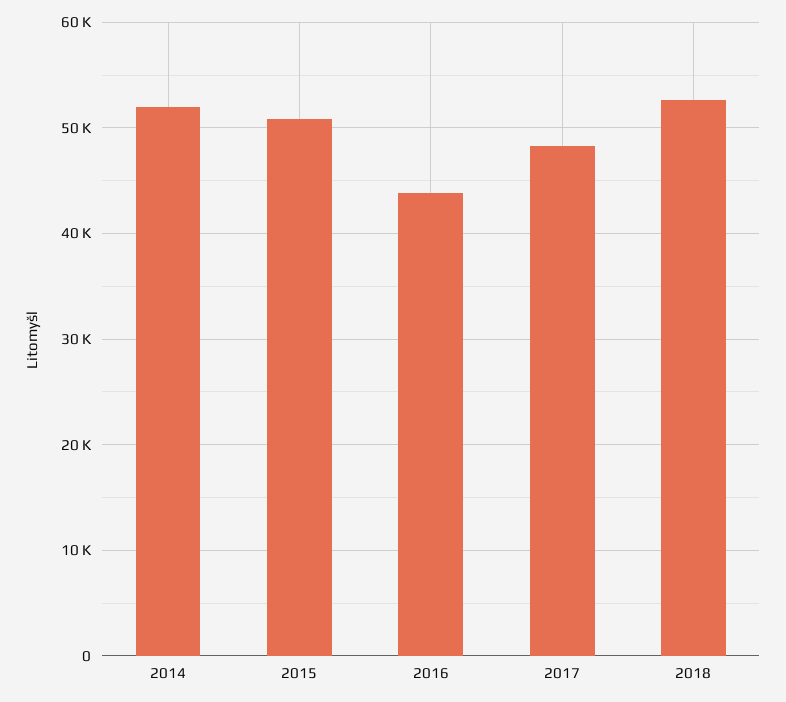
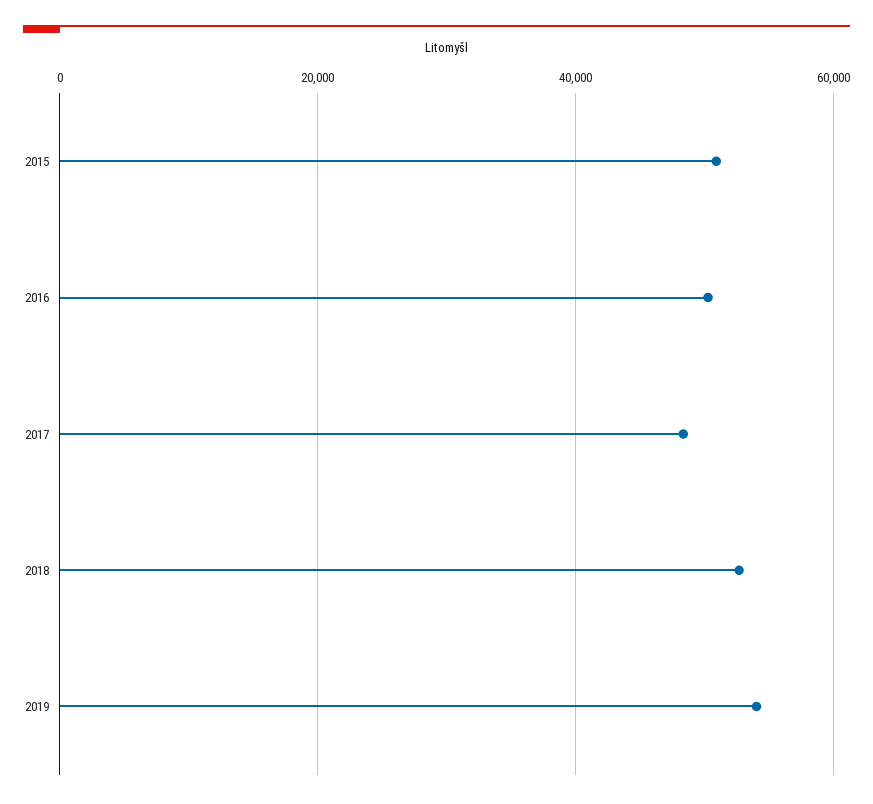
2014: 52000 -> none
2016: 44000 -> 50000
2019: none -> 54000

